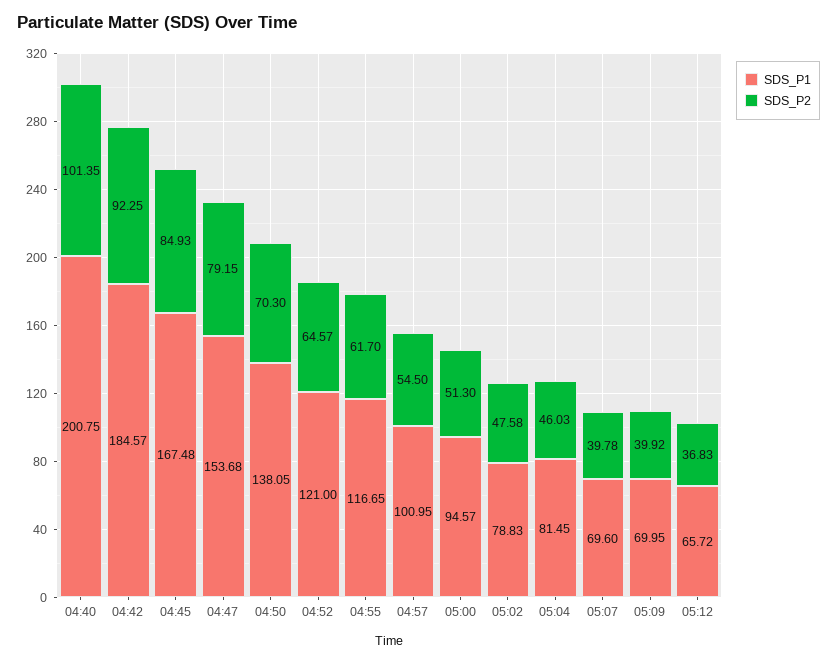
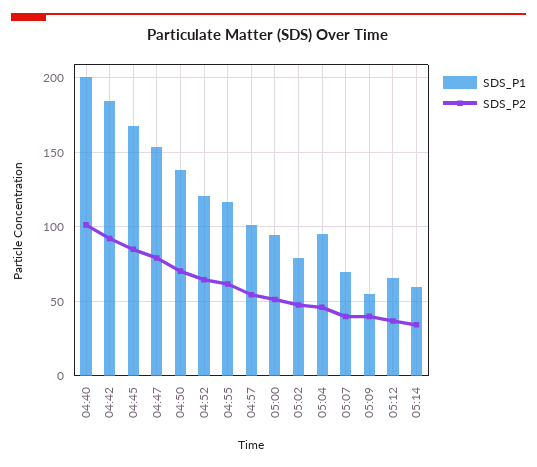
SDS_P1, 05:04: 81.45 -> 95
SDS_P1, 05:09: 69.95 -> 55
SDS_P1, 05:14: none -> 60
SDS_P2, 05:14: none -> 35

